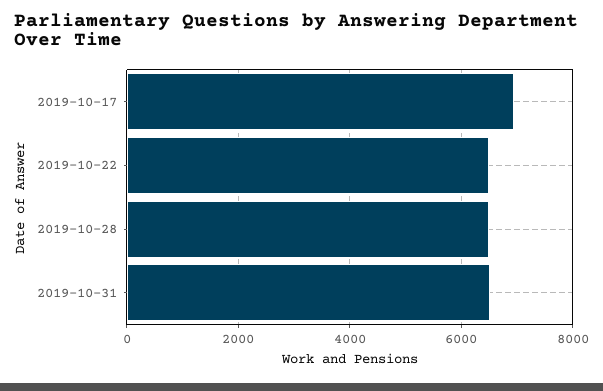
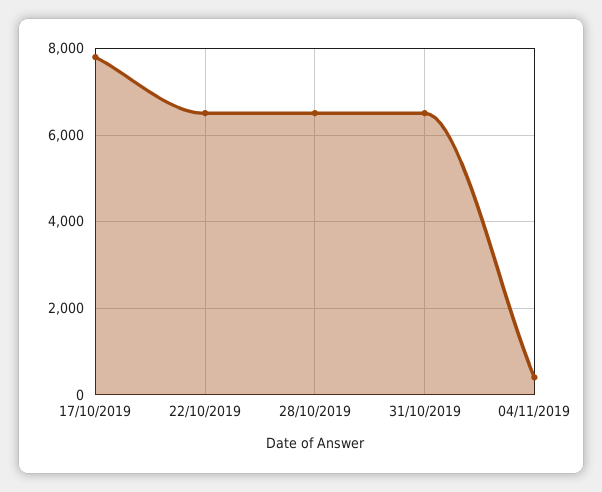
2019-10-17: 7000 -> 7800
04/11/2019: none -> 400

